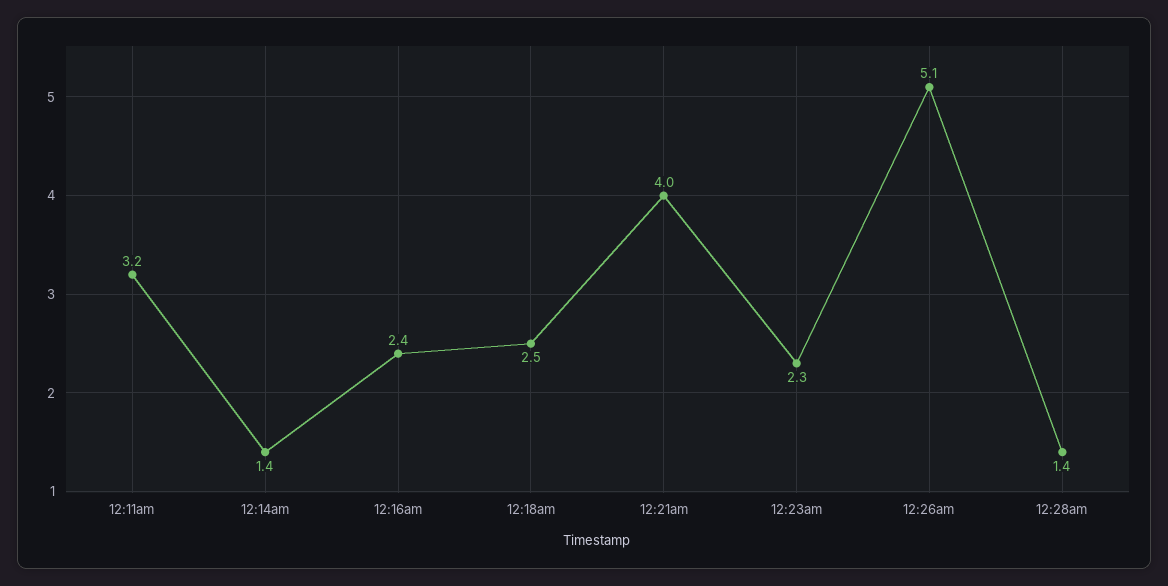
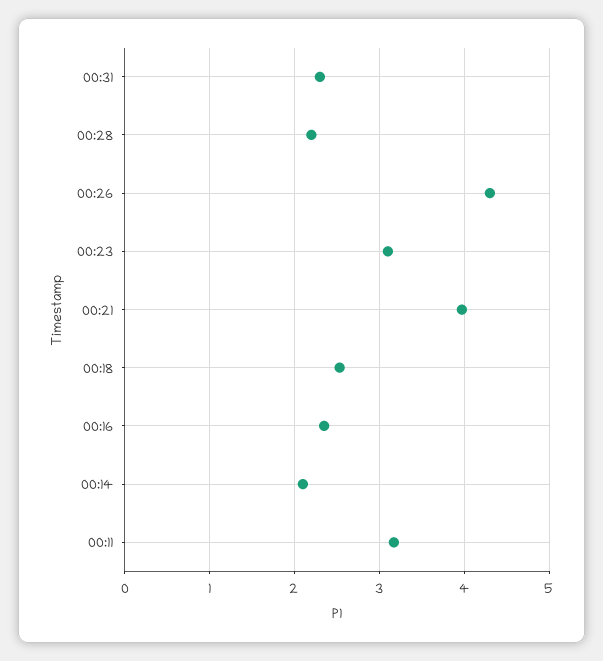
12:14am: 1.4 -> 2.1
12:23am: 2.3 -> 3.1
12:26am: 5.1 -> 4.3
12:28am: 1.4 -> 2.2
00:31: none -> 2.3

